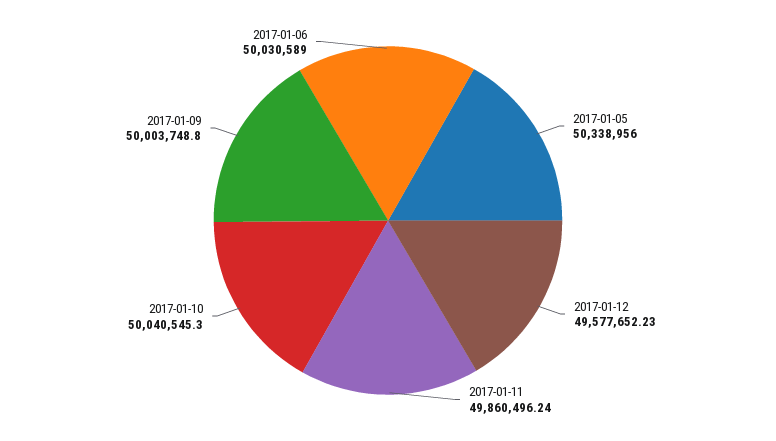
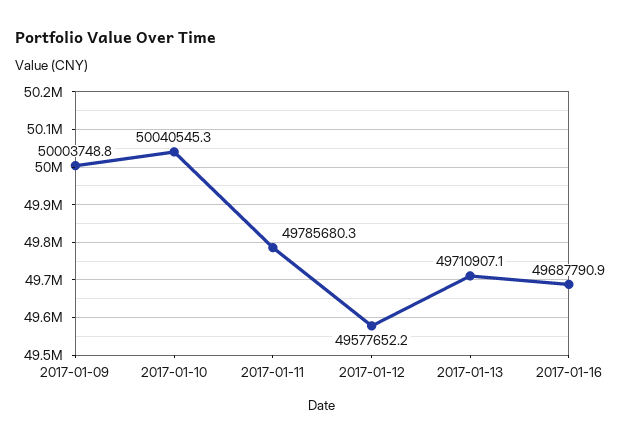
2017-01-05: 50338956 -> none
2017-01-11: 49860496.24 -> 49785680.3
2017-01-06: 50030589 -> none
2017-01-13: none -> 49710907.1
2017-01-16: none -> 49687790.9

